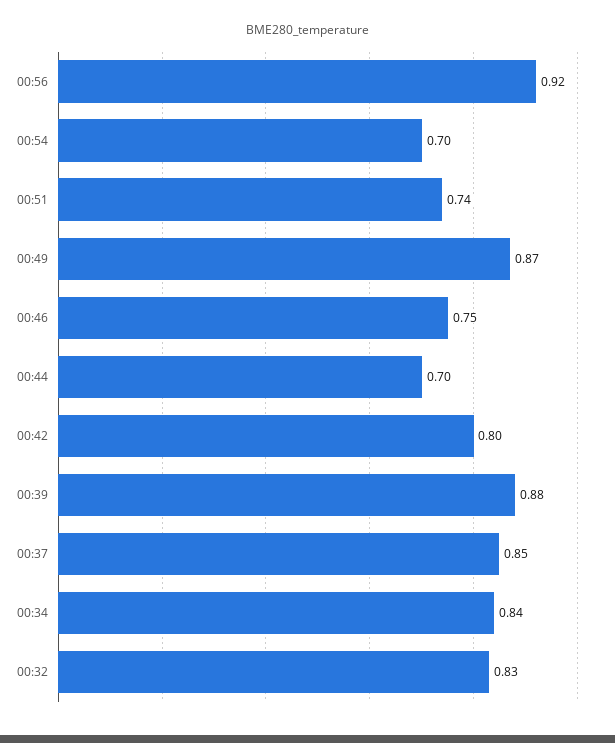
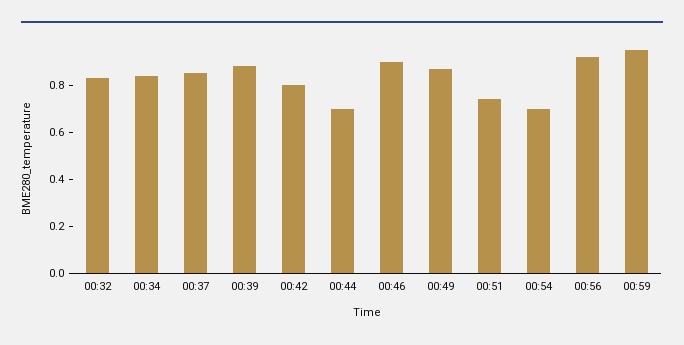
00:46: 0.75 -> 0.9
00:59: none -> 0.95

